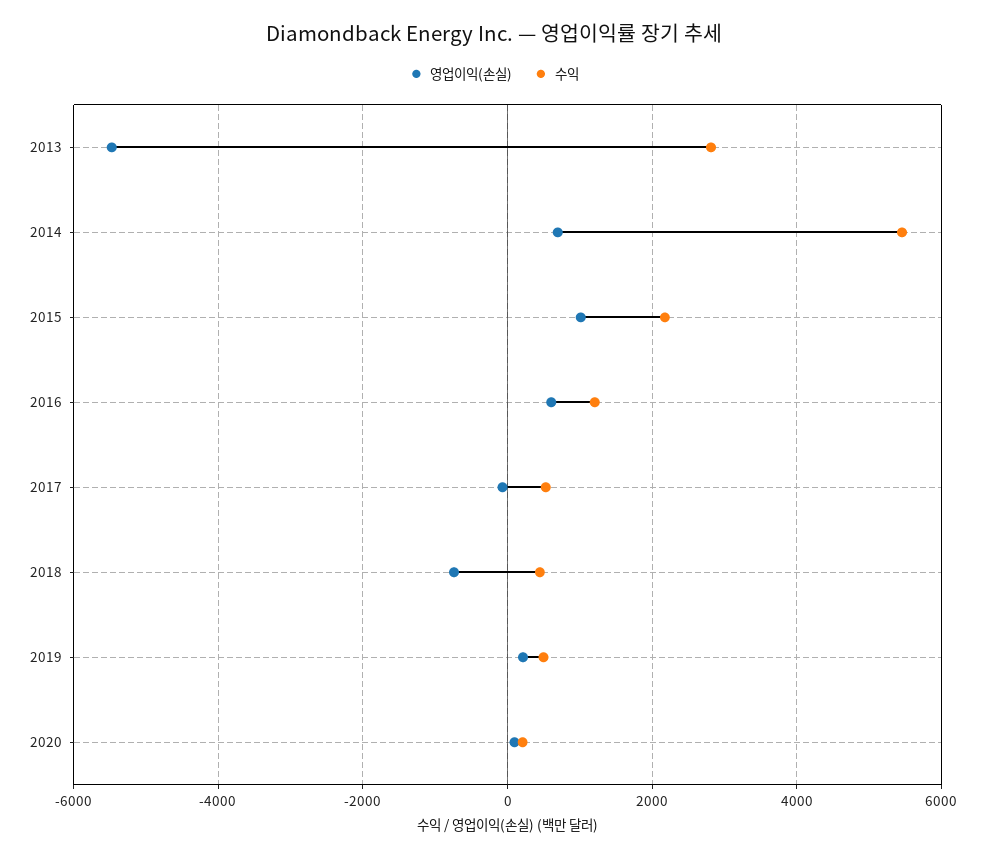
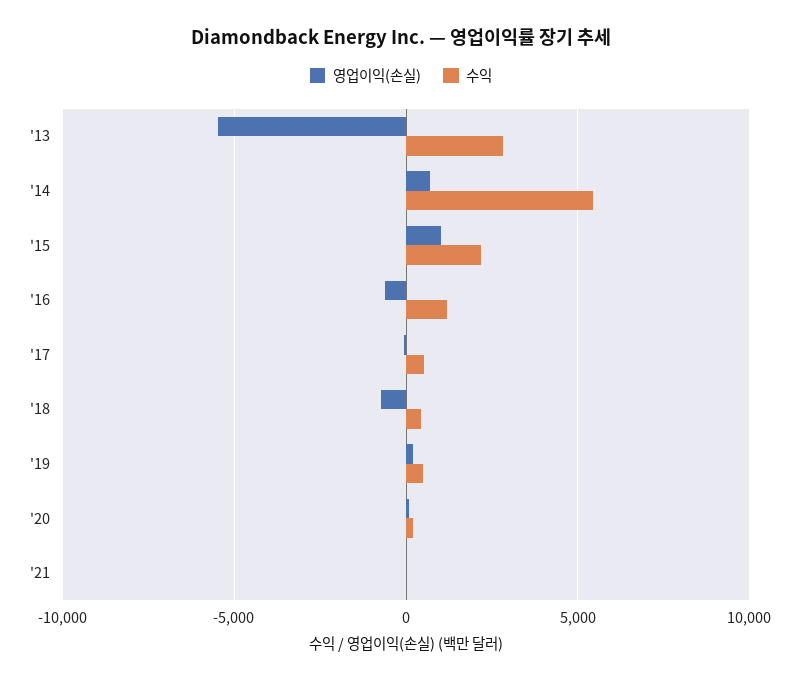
영업이익(손실), 2016: 600 -> -500
영업이익(손실), '21: none -> 0
수익, '21: none -> 0

